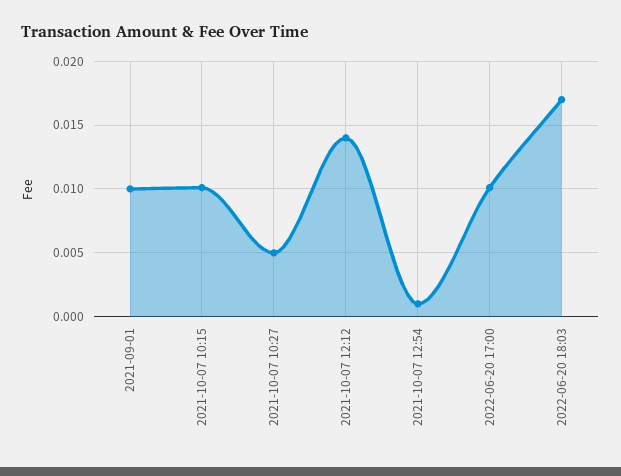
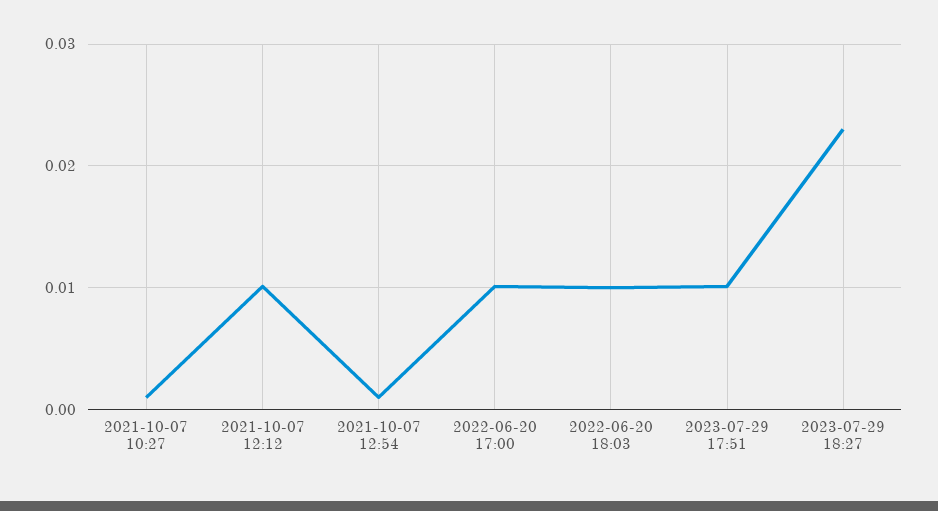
2021-09-01: 0.01 -> none
2021-10-07 10:15: 0.01 -> none
2021-10-07 10:27: 0.005 -> 0.001
2021-10-07 12:12: 0.014 -> 0.01
2022-06-20 18:03: 0.017 -> 0.01
2023-07-29 17:51: none -> 0.01
2023-07-29 18:27: none -> 0.023

